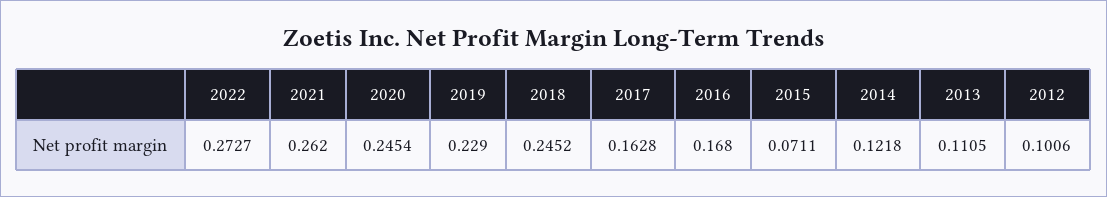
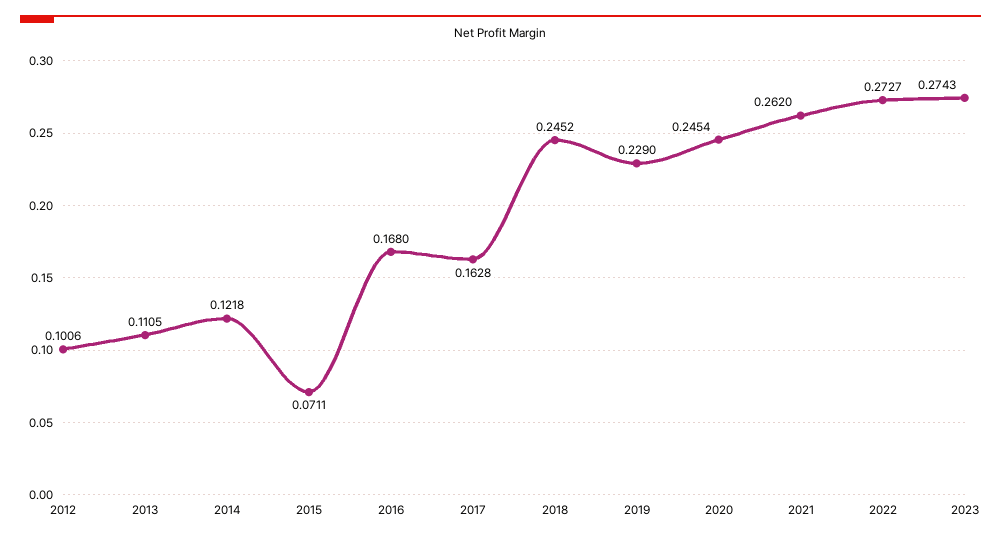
2023: none -> 0.2743

